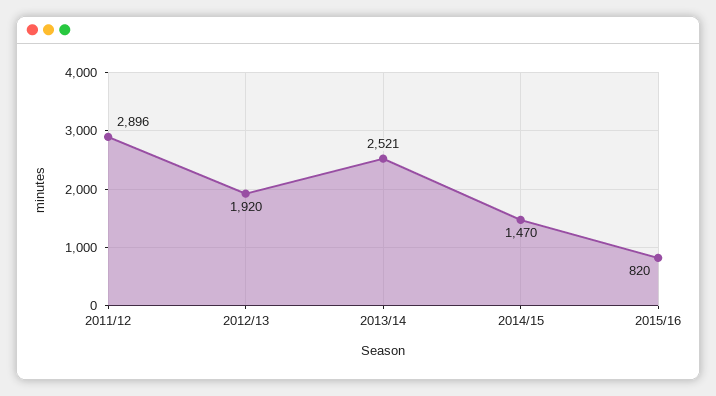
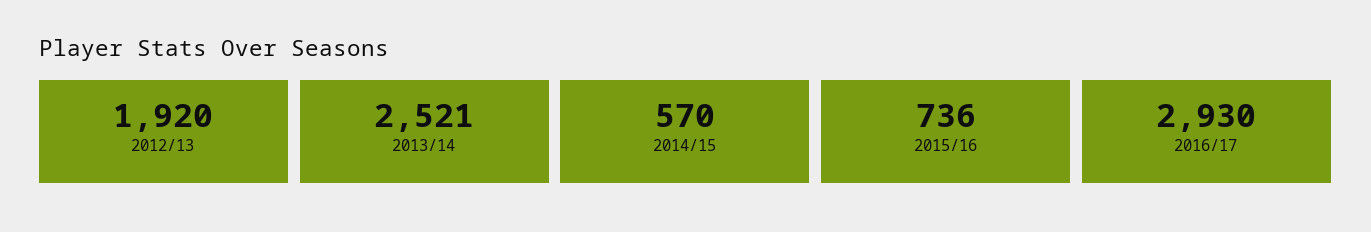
2011/12: 2896 -> none
2014/15: 1470 -> 570
2015/16: 820 -> 736
2016/17: none -> 2930

